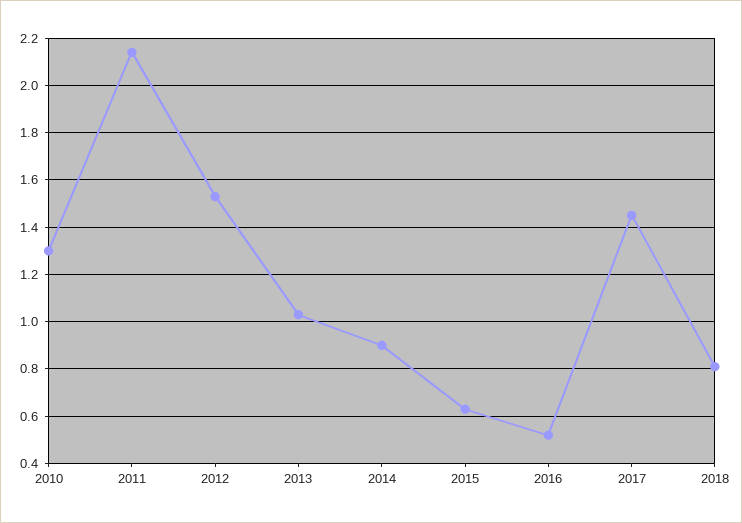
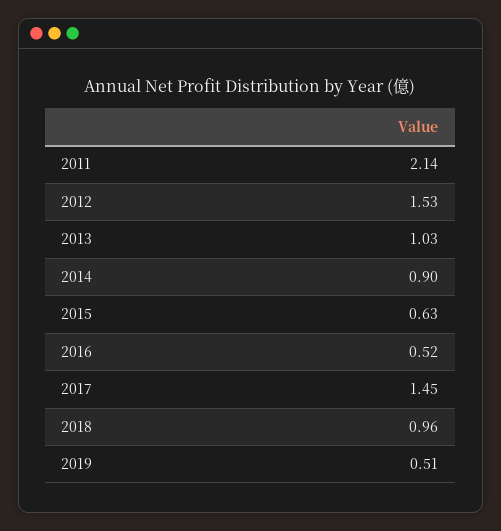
2010: 1.3 -> none
2018: 0.8 -> 0.96
2019: none -> 0.51

